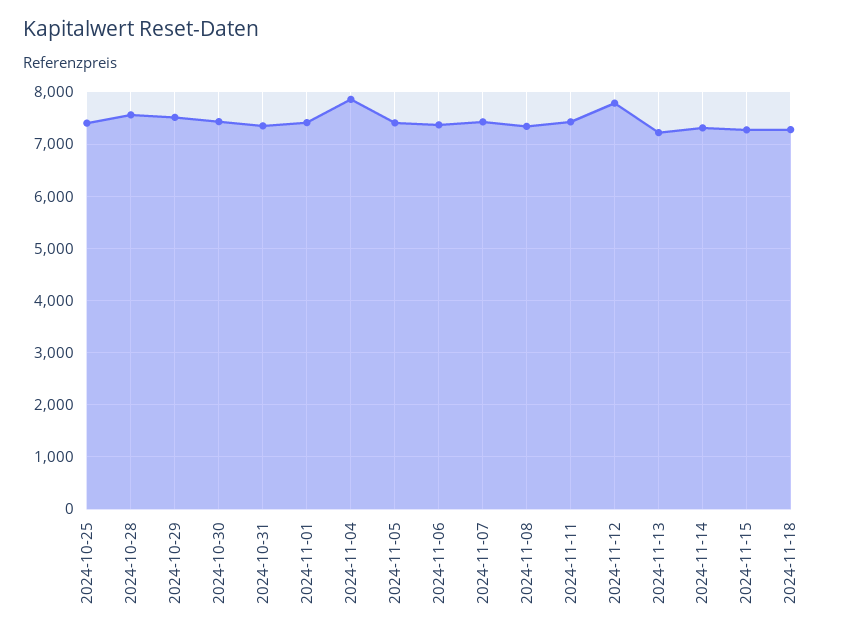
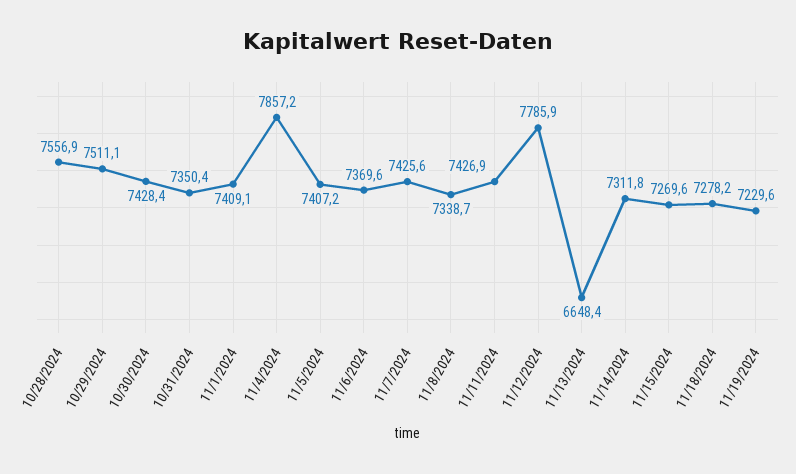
2024-10-25: 7400 -> none
2024-11-13: 7200 -> 6648.4
11/19/2024: none -> 7229.6

